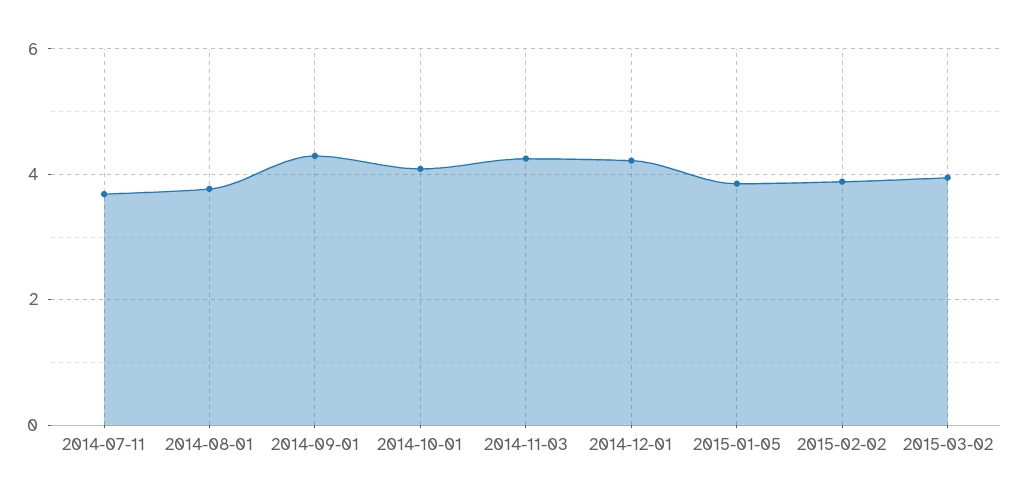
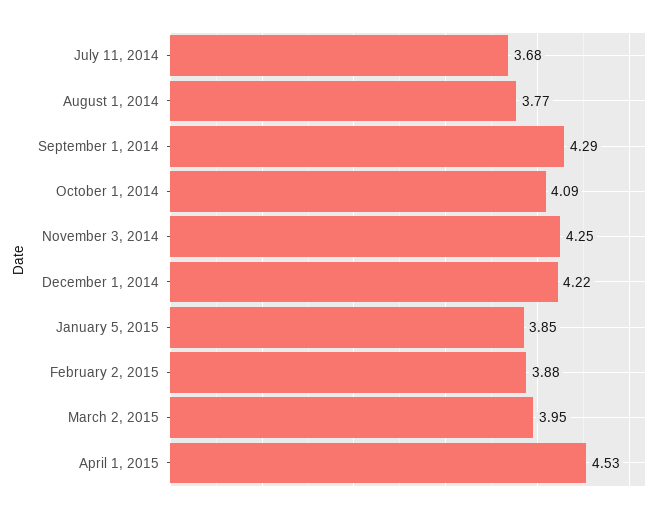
April 1, 2015: none -> 4.53

